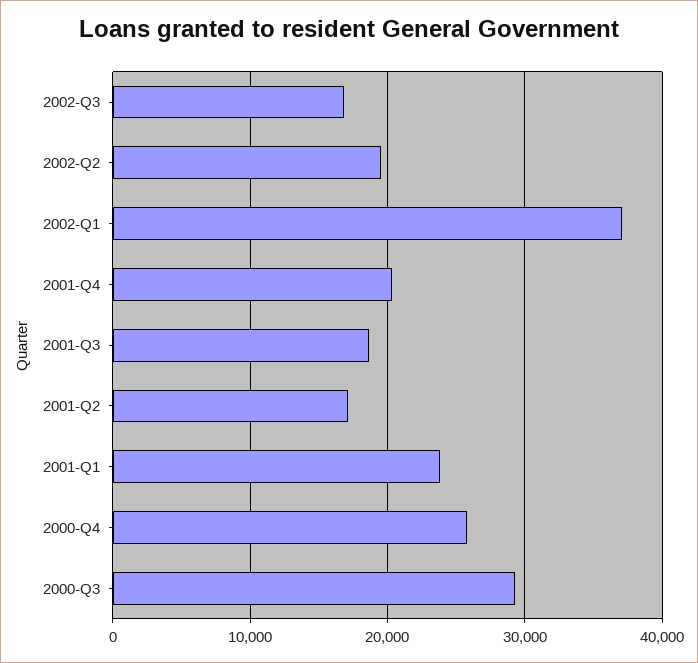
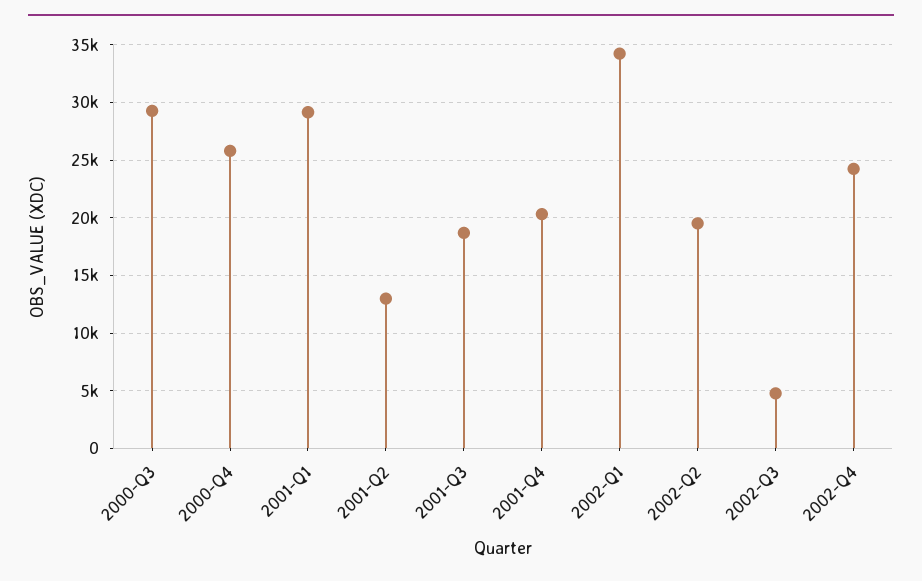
2002-Q3: 17000 -> 5000
2002-Q1: 37000 -> 34000
2001-Q2: 17000 -> 13000
2001-Q1: 24000 -> 29000
2002-Q4: none -> 24000

